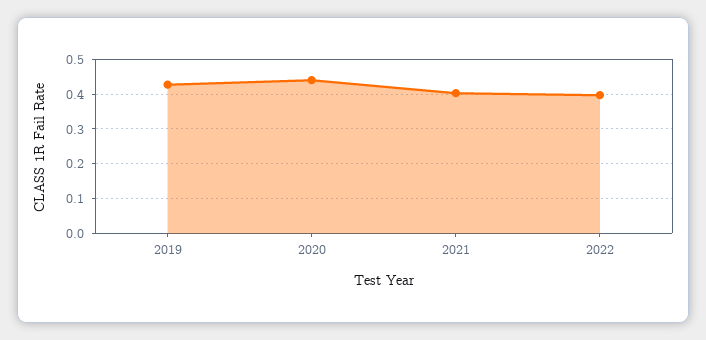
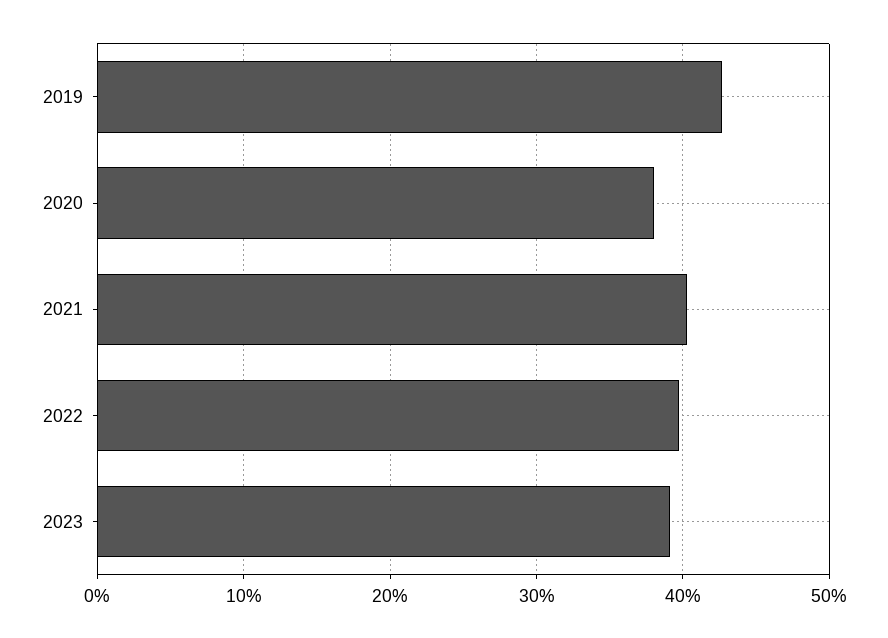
2020: 0.44 -> 0.38
2023: none -> 0.39

